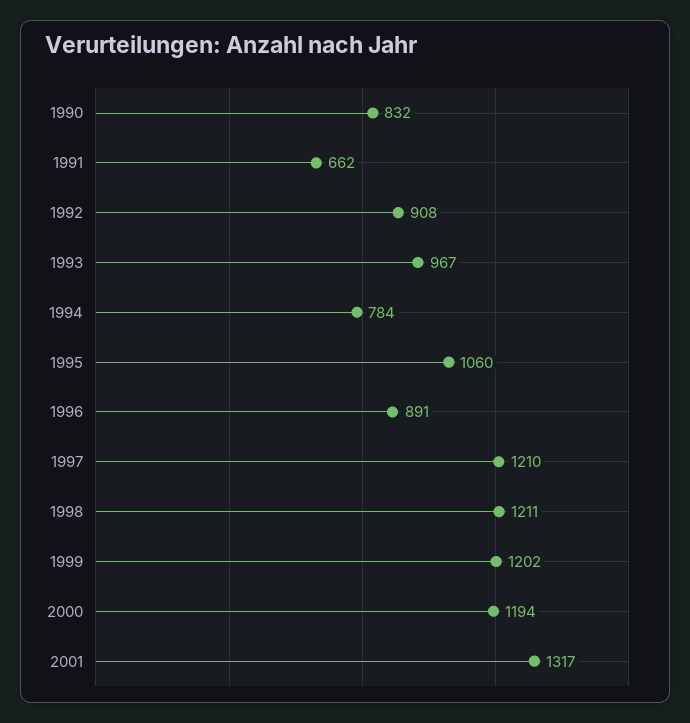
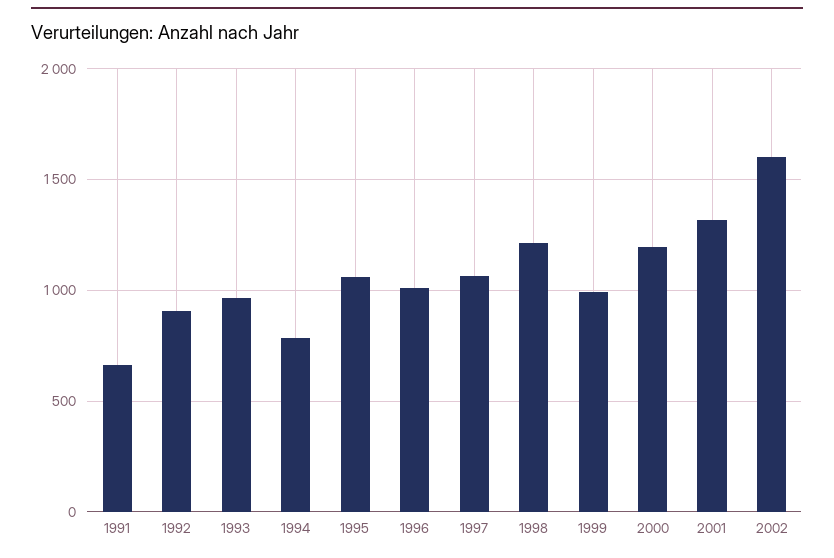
1990: 832 -> none
1996: 891 -> 1000
1997: 1210 -> 1050
1999: 1202 -> 1000
2002: none -> 1600

